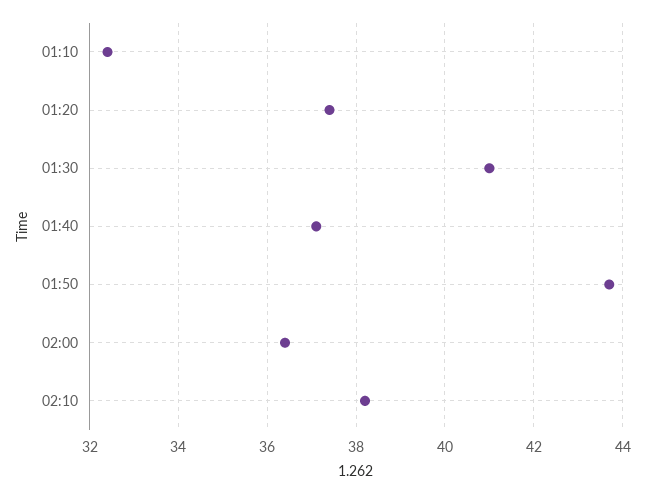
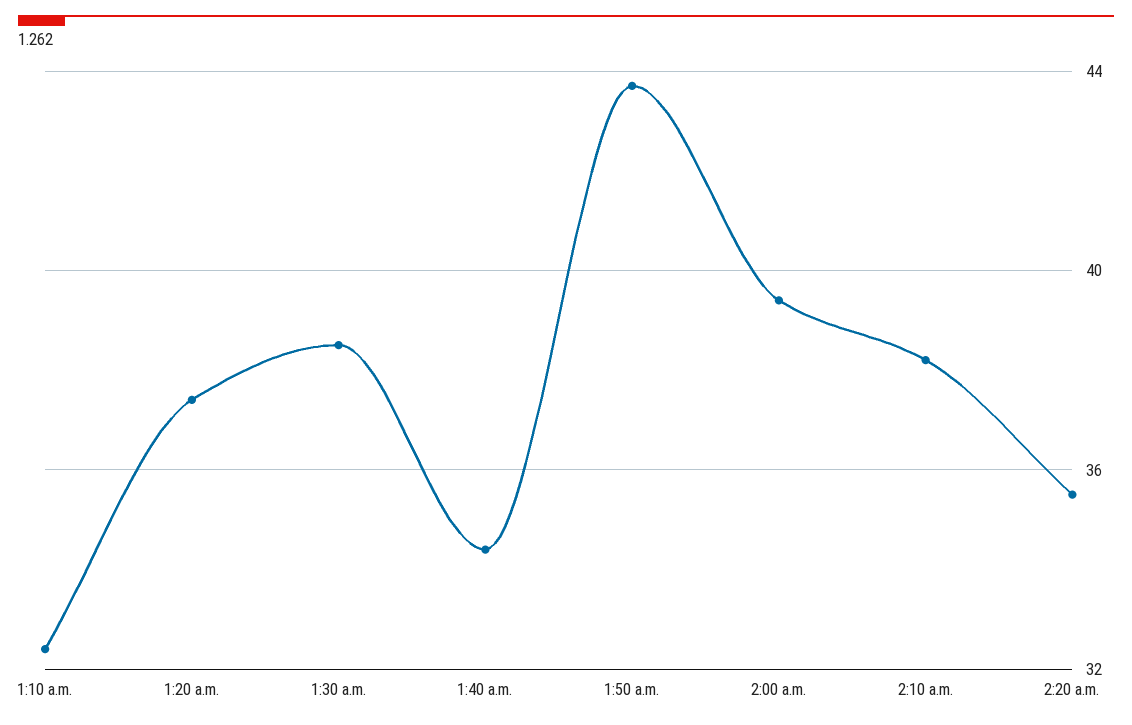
01:30: 41 -> 38.5
01:40: 37 -> 34.5
02:00: 36.5 -> 39.5
2:20 a.m.: none -> 35.5

